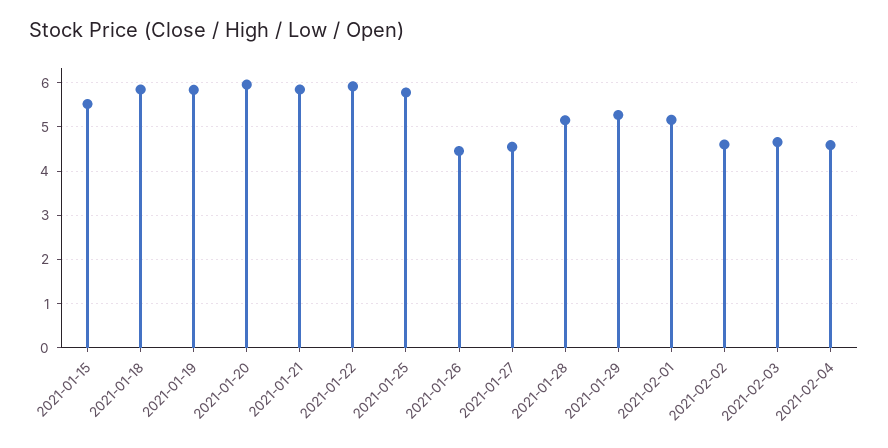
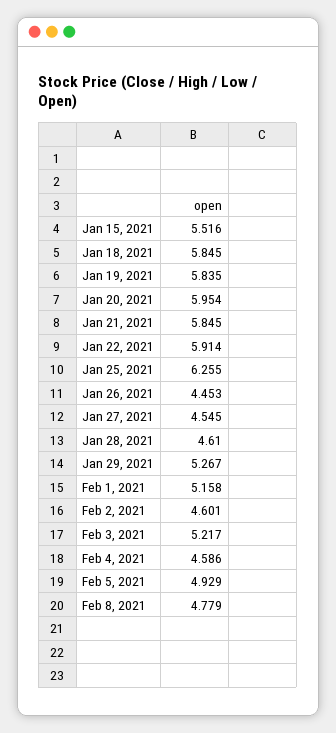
2021-01-25: 5.8 -> 6.255
2021-01-28: 5.2 -> 4.61
2021-02-03: 4.6 -> 5.217
Feb 5, 2021: none -> 4.929
Feb 8, 2021: none -> 4.779

